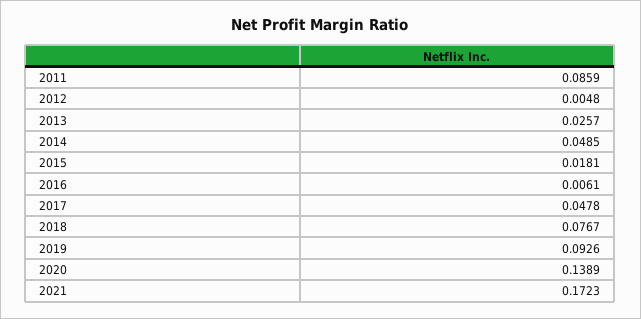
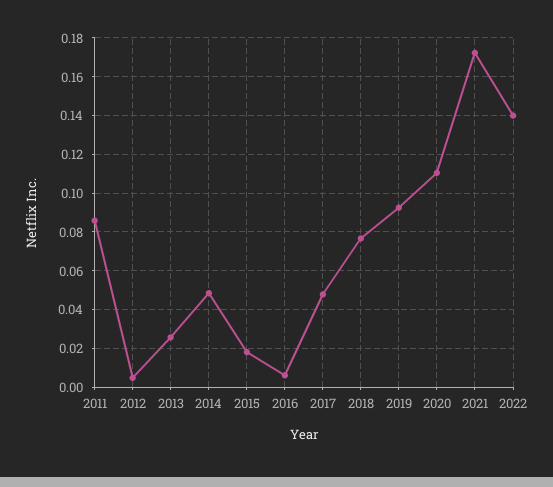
2020: 0.1389 -> 0.11
2022: none -> 0.14

